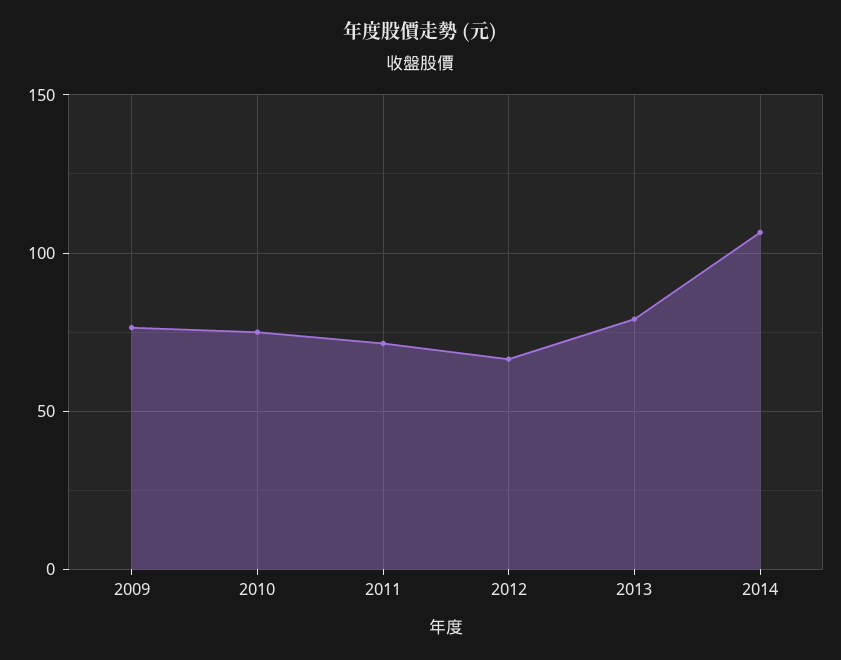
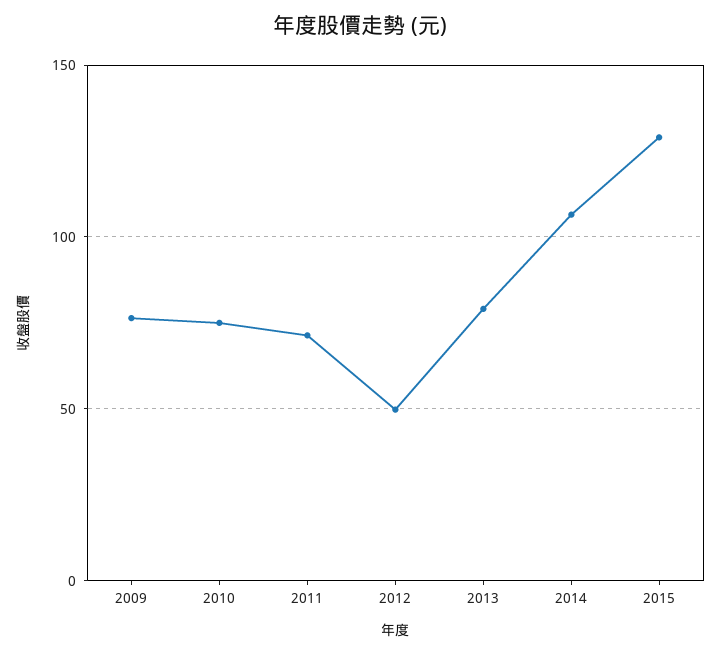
2012: 65 -> 50
2015: none -> 130

